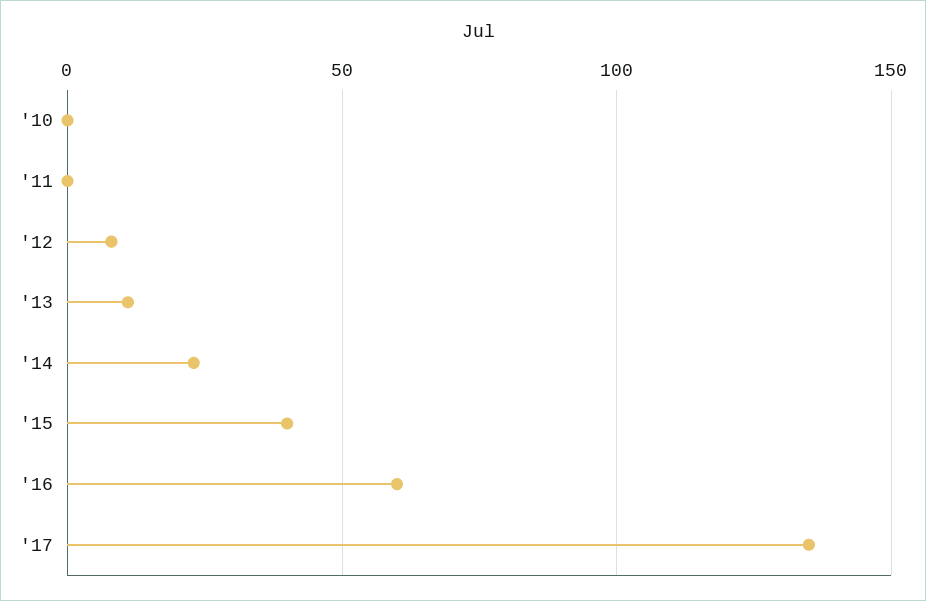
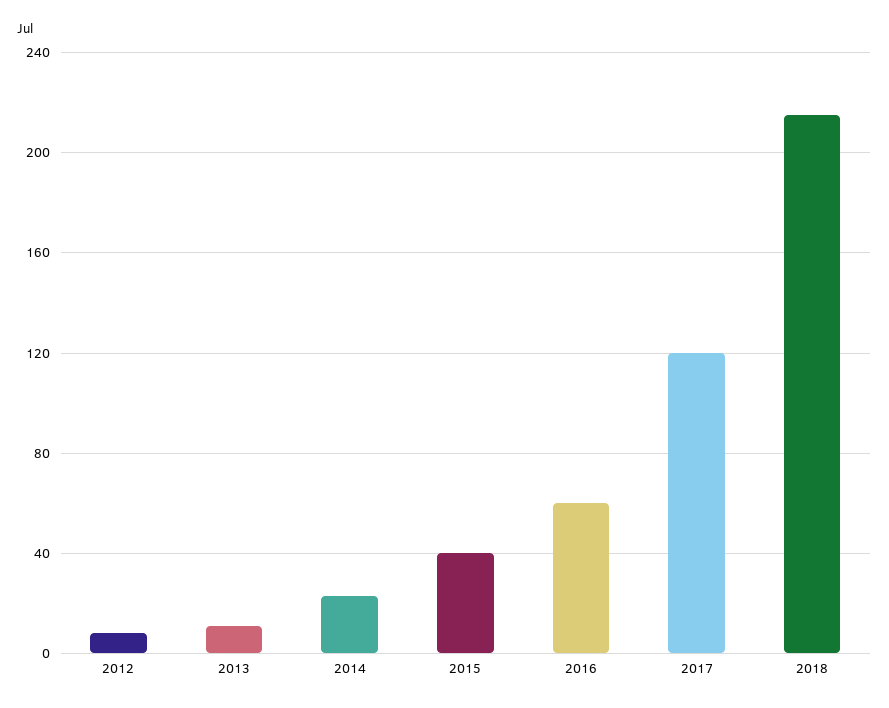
'10: 0 -> none
'11: 0 -> none
'17: 135 -> 120
2018: none -> 215

